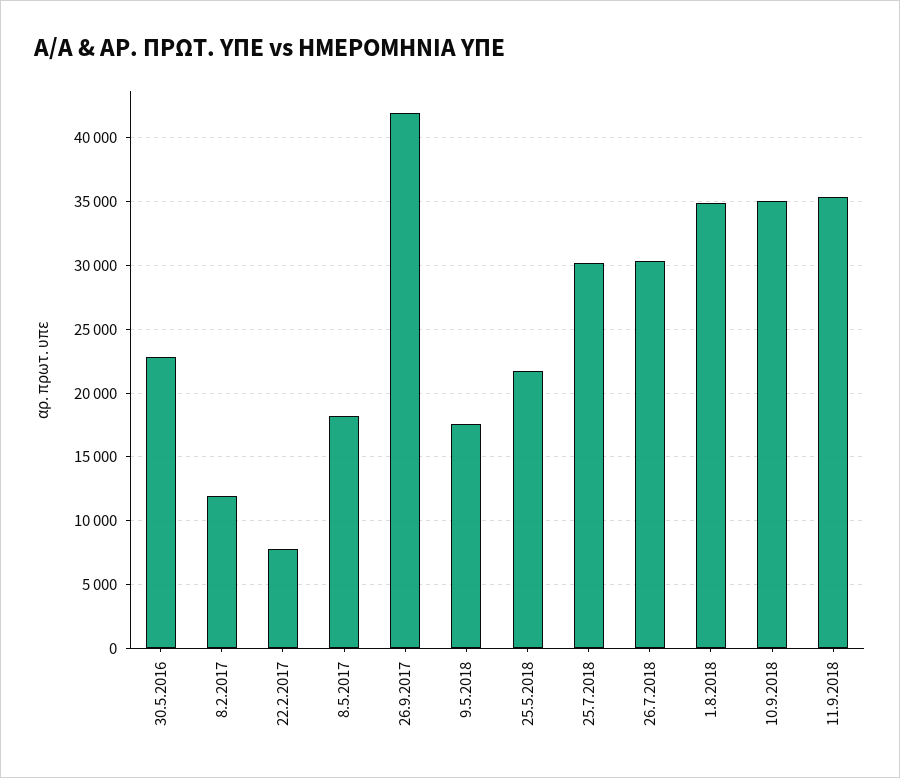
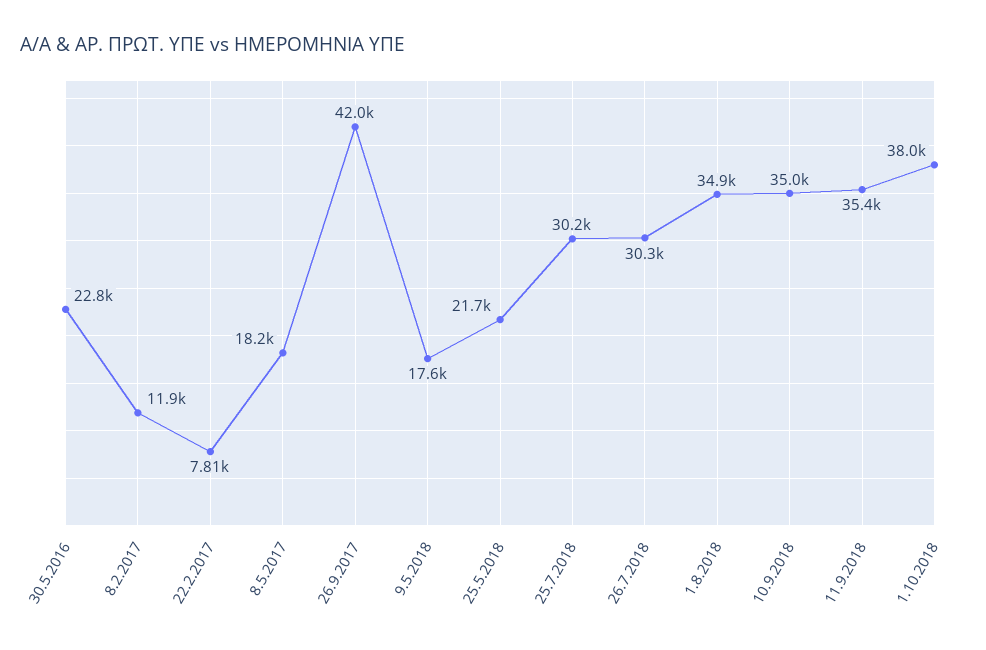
1.10.2018: none -> 38000

